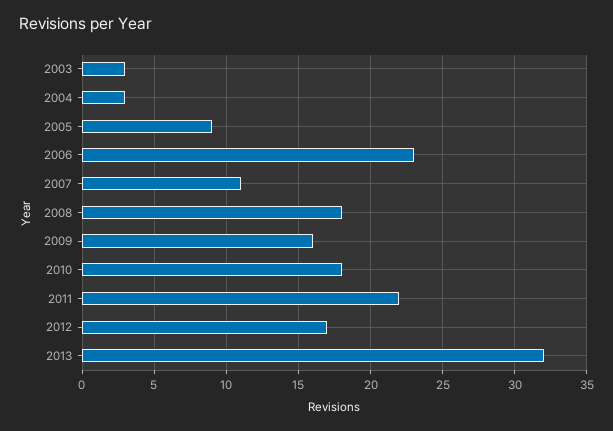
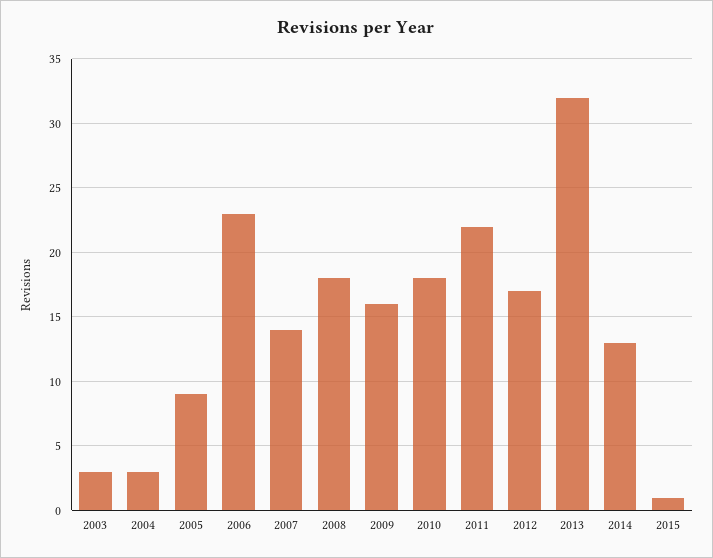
2007: 11 -> 14
2014: none -> 13
2015: none -> 1

